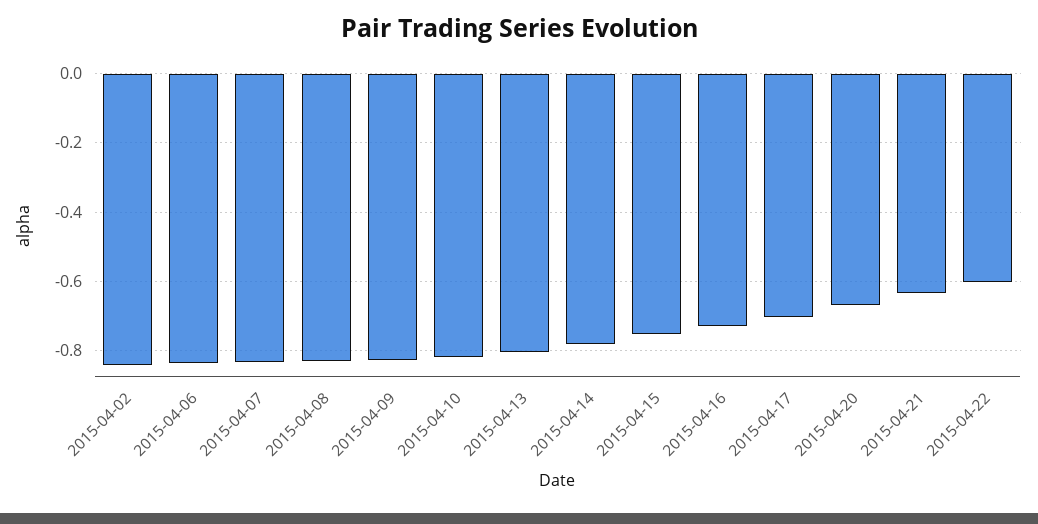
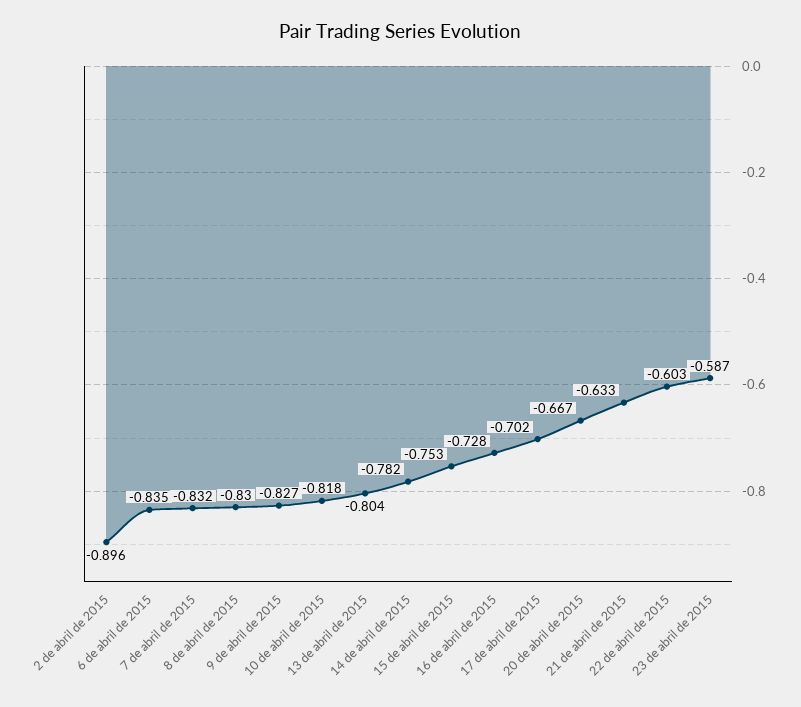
2015-04-02: -0.84 -> -0.896
23 de abril de 2015: none -> -0.587

